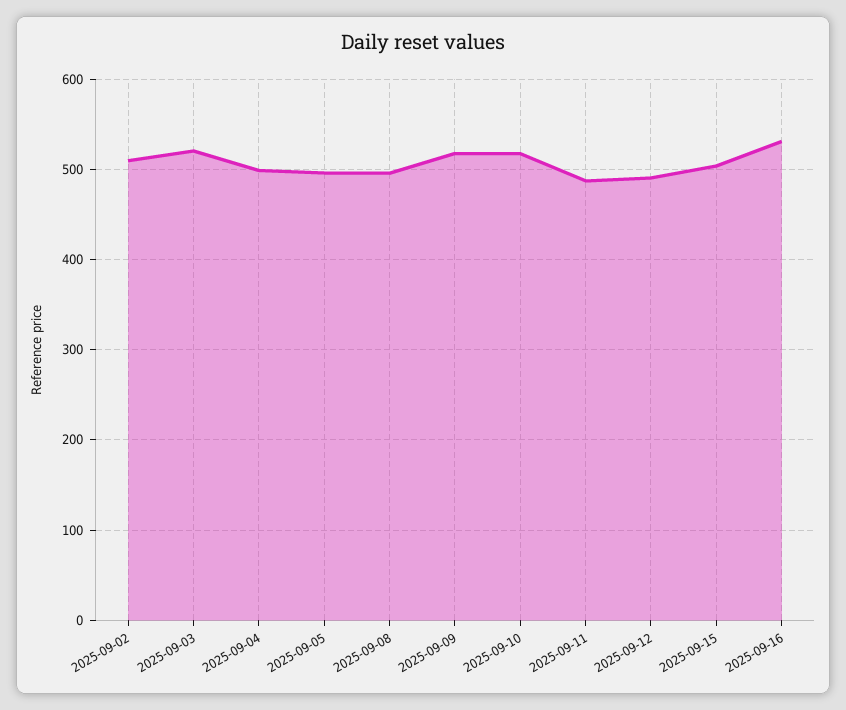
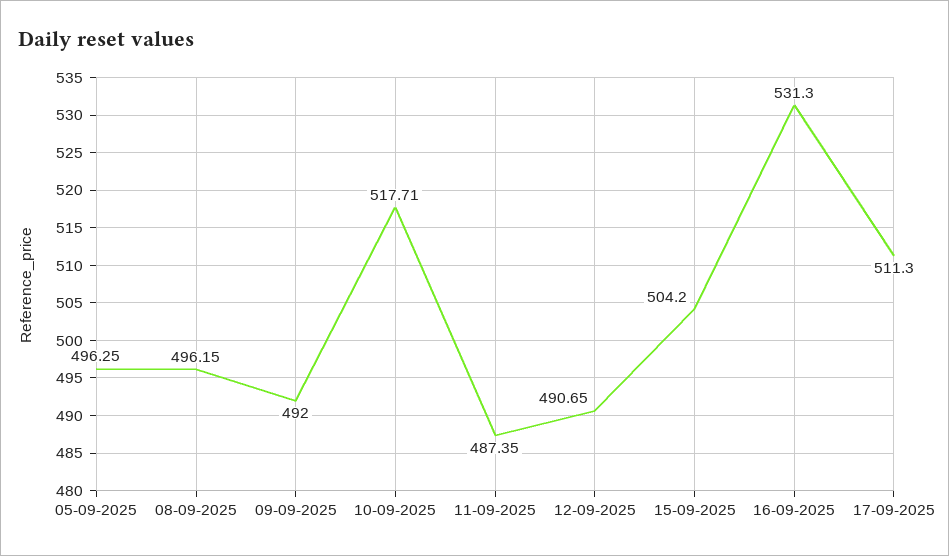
2025-09-02: 510 -> none
2025-09-03: 520 -> none
2025-09-04: 500 -> none
2025-09-09: 520 -> 492
17-09-2025: none -> 511.3

